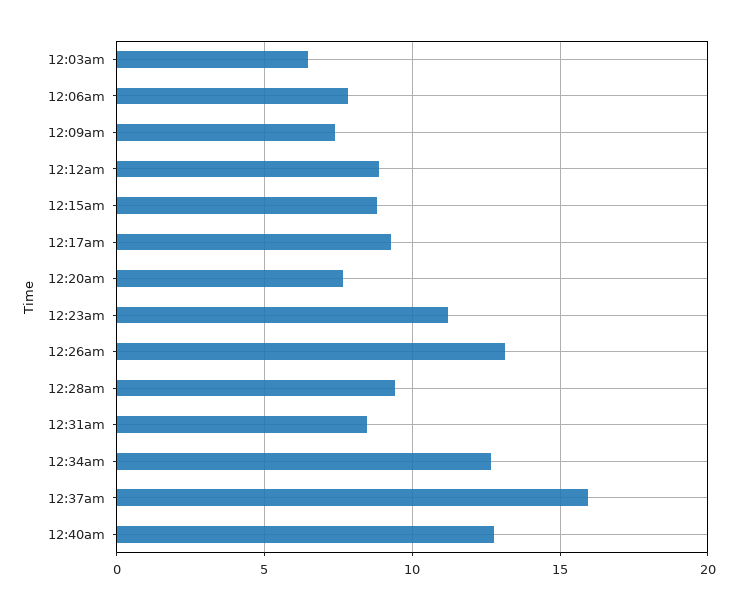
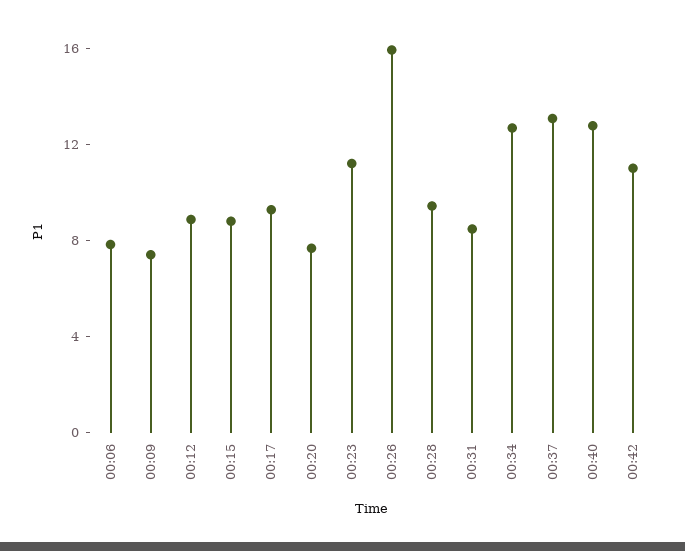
12:03am: 6.5 -> none
12:26am: 13 -> 16
12:37am: 16 -> 13
00:42: none -> 11

